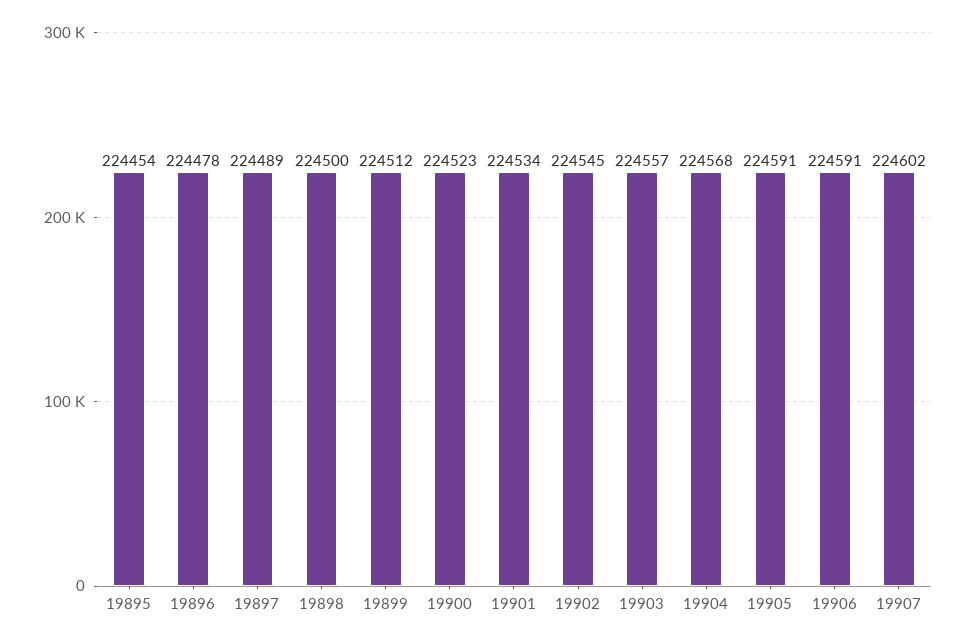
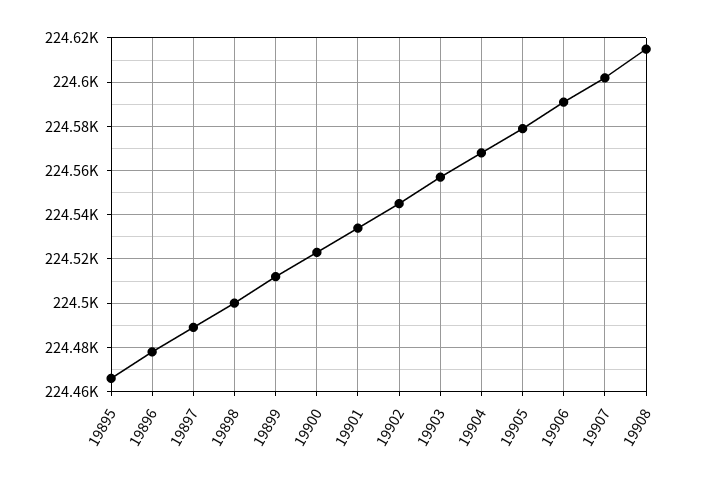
19895: 224454 -> 224465
19905: 224591 -> 224580
19908: none -> 224615

